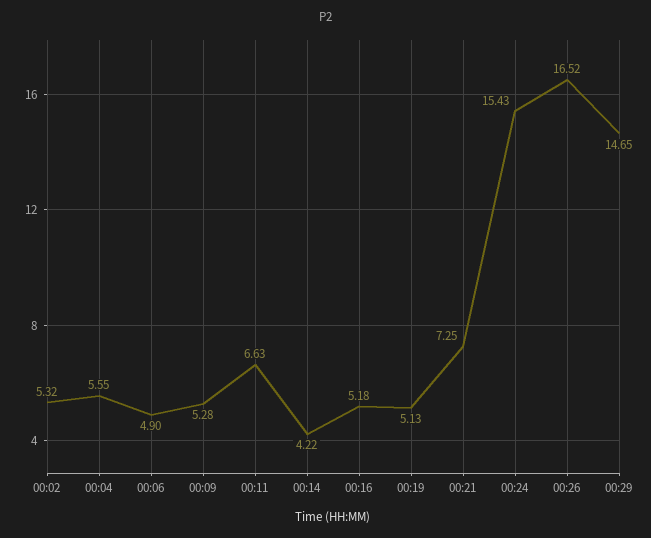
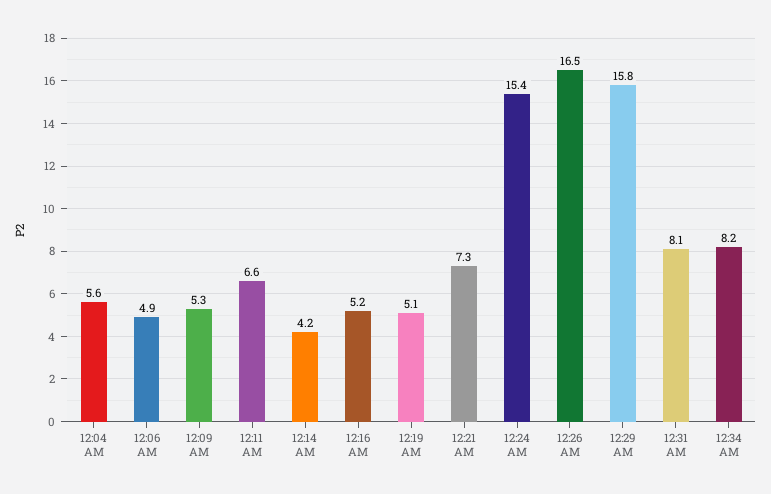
00:02: 5.32 -> none
00:29: 14.65 -> 15.8
12:31 AM: none -> 8.1
12:34 AM: none -> 8.2

